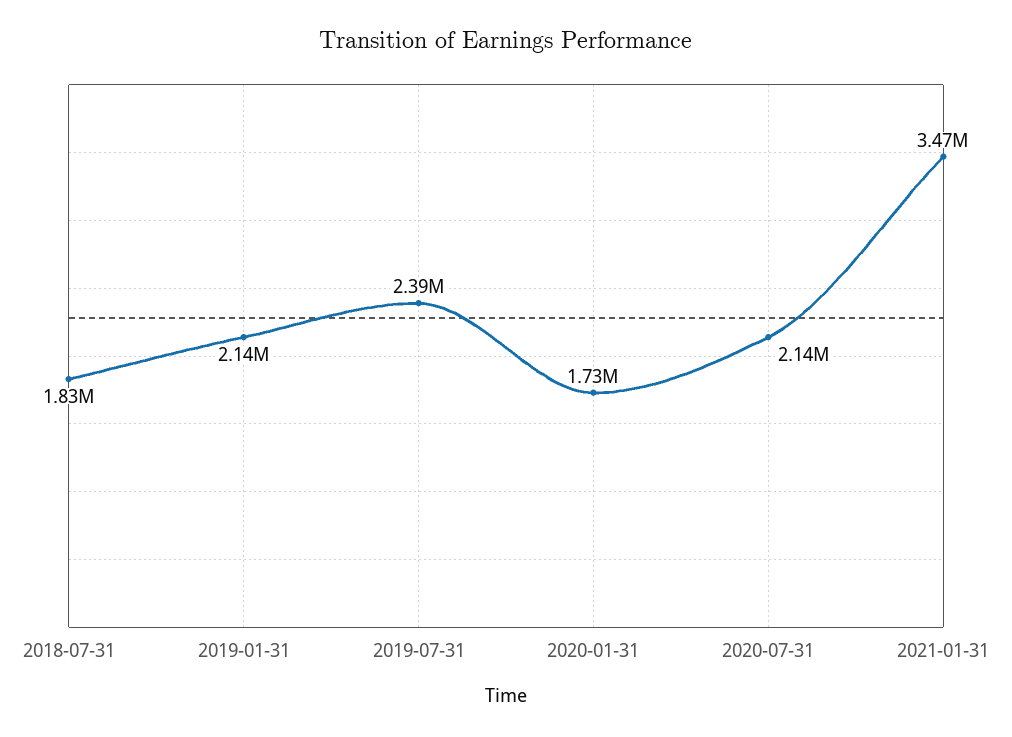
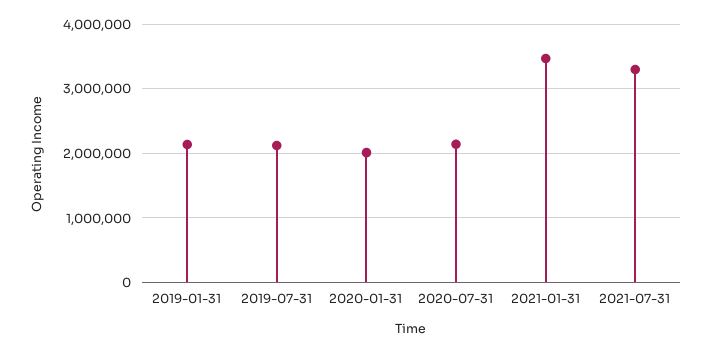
2018-07-31: 1830000 -> none
2019-07-31: 2390000 -> 2100000
2020-01-31: 1730000 -> 2000000
2021-07-31: none -> 3300000

